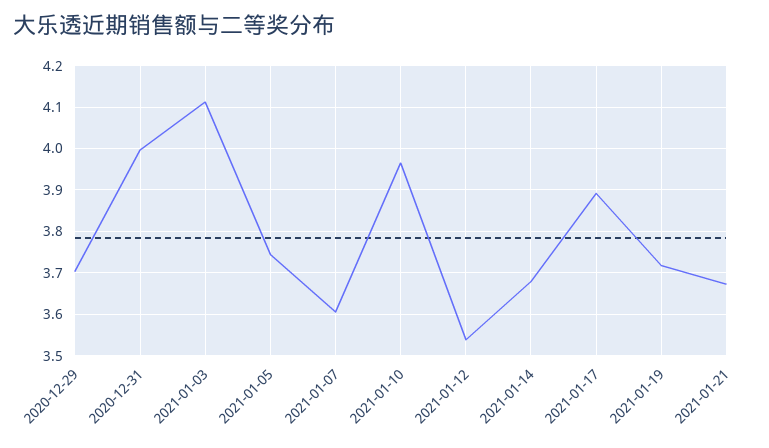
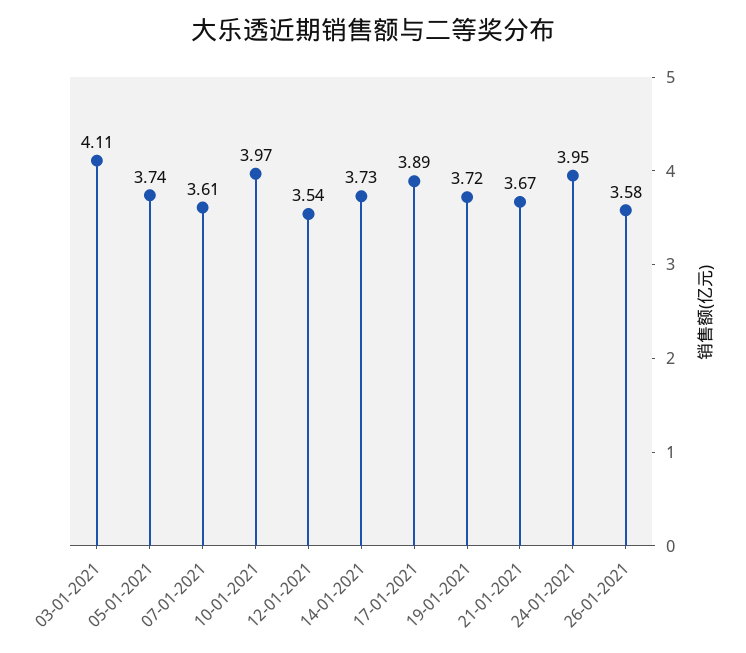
2020-12-29: 3.7 -> none
2020-12-31: 4 -> none
2021-01-14: 3.68 -> 3.73
24-01-2021: none -> 3.95
26-01-2021: none -> 3.58

